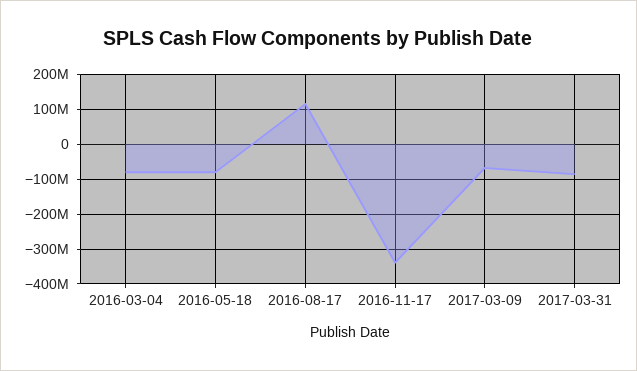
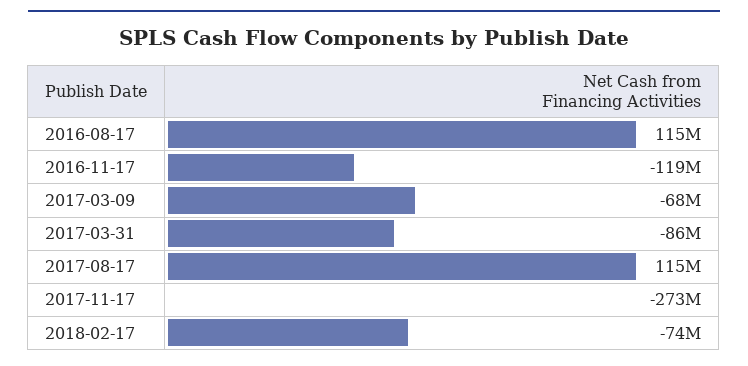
2016-03-04: -80000000 -> none
2016-05-18: -80000000 -> none
2016-11-17: -340000000 -> -119000000
2017-08-17: none -> 115000000
2017-11-17: none -> -273000000
2018-02-17: none -> -74000000

